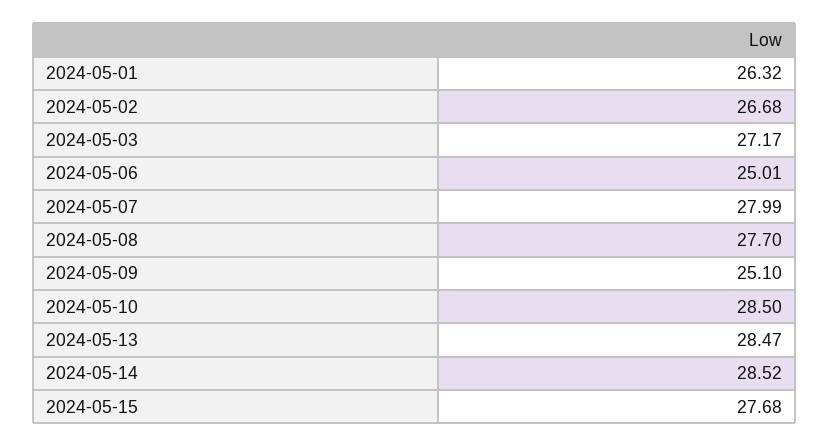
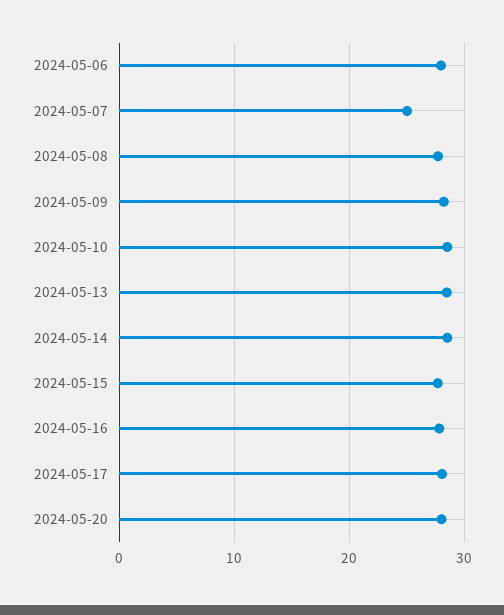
2024-05-01: 26.32 -> none
2024-05-02: 26.68 -> none
2024-05-03: 27.17 -> none
2024-05-06: 25.01 -> 28
2024-05-07: 27.99 -> 25
2024-05-09: 25.1 -> 28
2024-05-16: none -> 28
2024-05-17: none -> 28
2024-05-20: none -> 28

